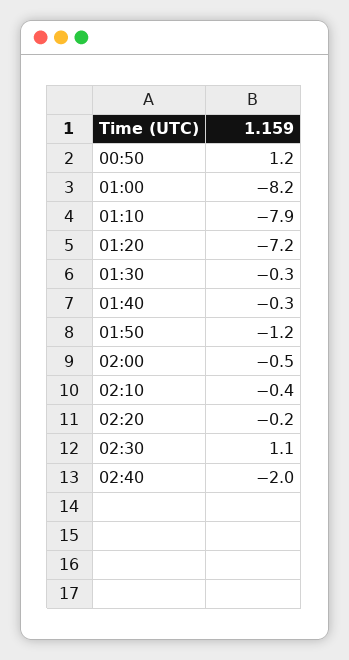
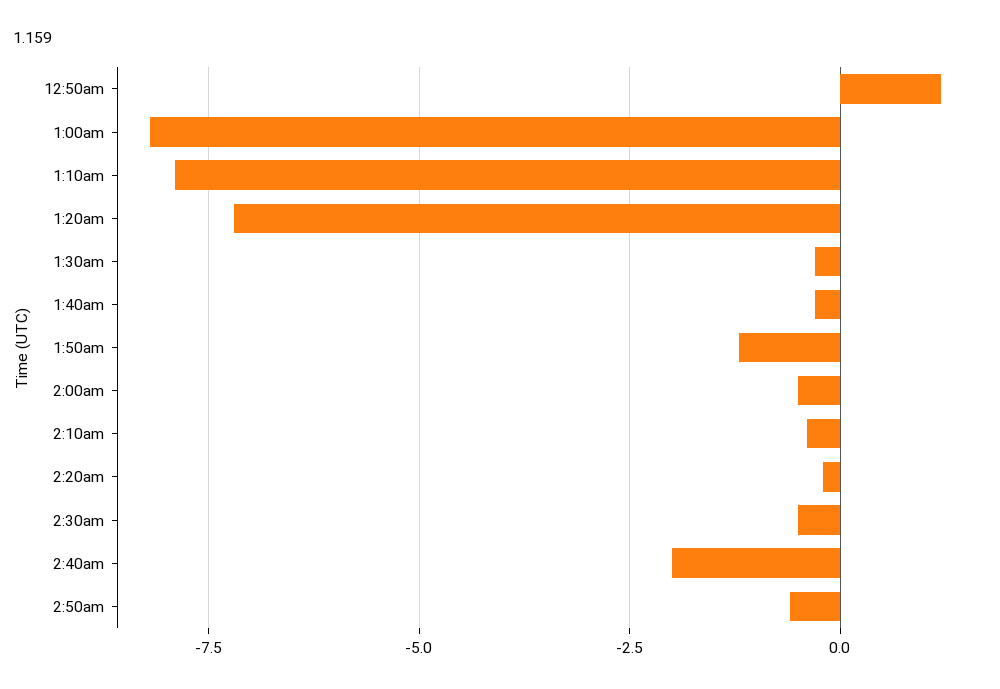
02:30: 1.1 -> -0.5
2:50am: none -> -0.5

